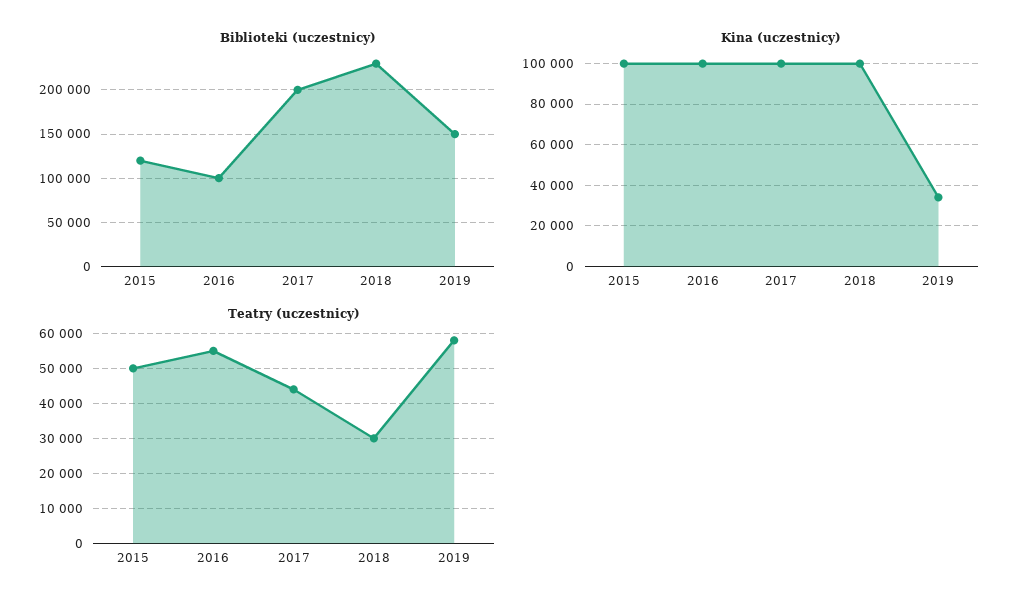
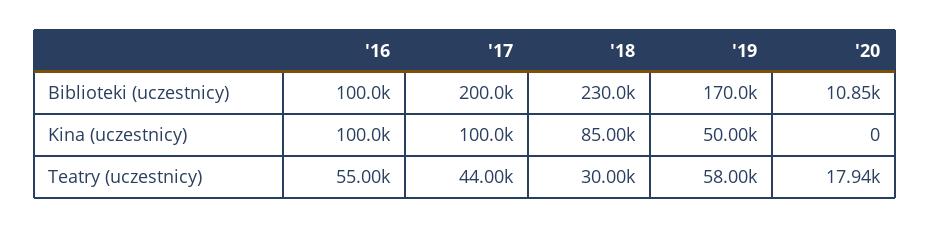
Biblioteki (uczestnicy), 2015: 120000 -> none
Biblioteki (uczestnicy), 2019: 150000 -> 170000
Kina (uczestnicy), 2015: 100000 -> none
Kina (uczestnicy), 2018: 100000 -> 85000
Kina (uczestnicy), 2019: 35000 -> 50000
Teatry (uczestnicy), 2015: 50000 -> none
Biblioteki (uczestnicy), '20: none -> 10850
Kina (uczestnicy), '20: none -> 0
Teatry (uczestnicy), '20: none -> 17940

